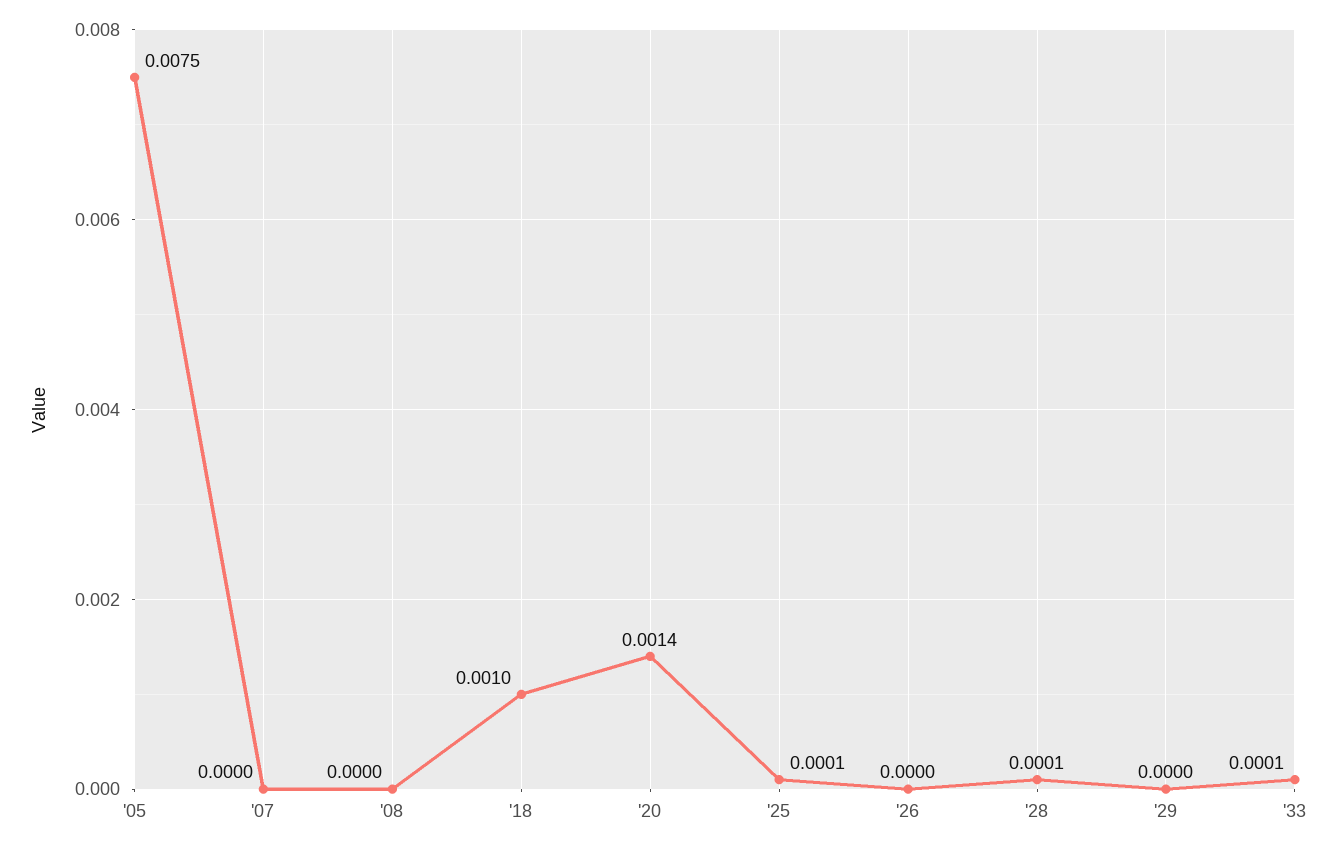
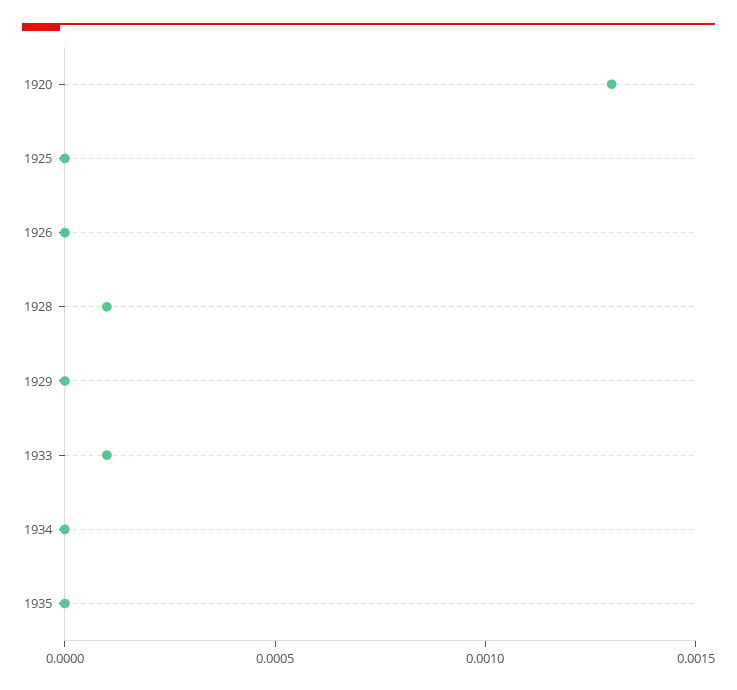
'05: 0.0075 -> none
'07: 0 -> none
'08: 0 -> none
'18: 0.001 -> none
'20: 0.0014 -> 0.0013
'25: 0.0001 -> 0
1934: none -> 0
1935: none -> 0

